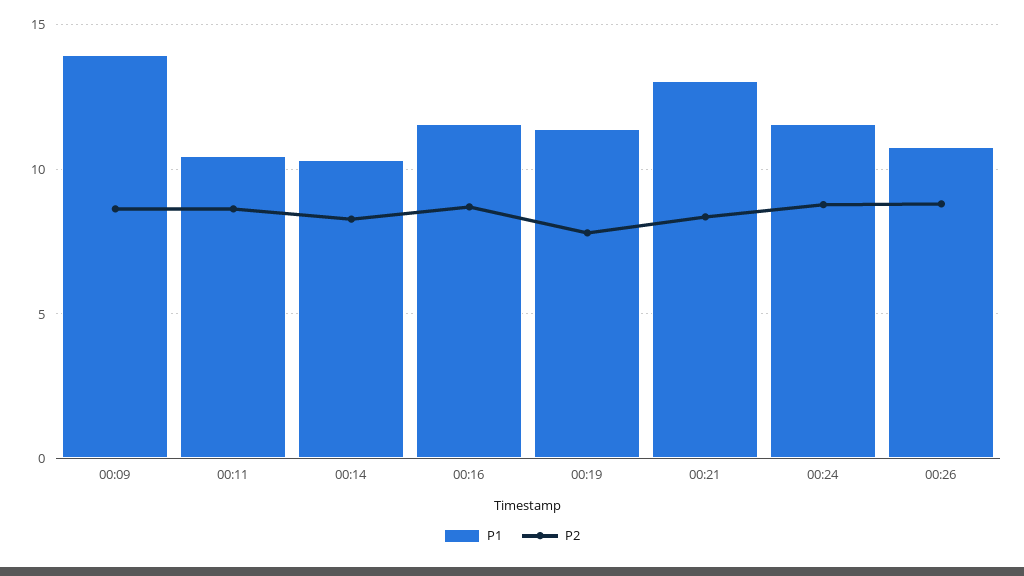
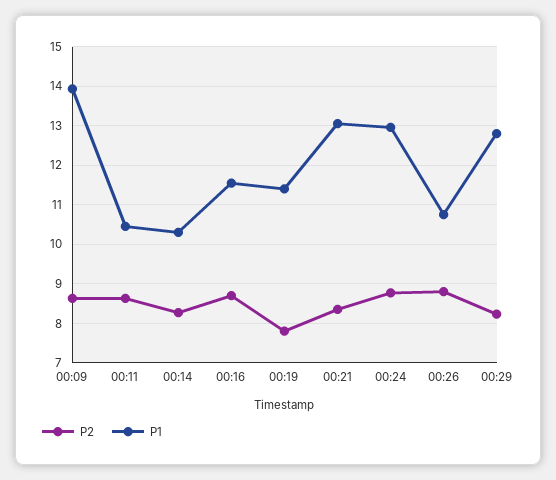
P1, 00:24: 11.5 -> 13
P2, 00:29: none -> 8.2
P1, 00:29: none -> 12.8

